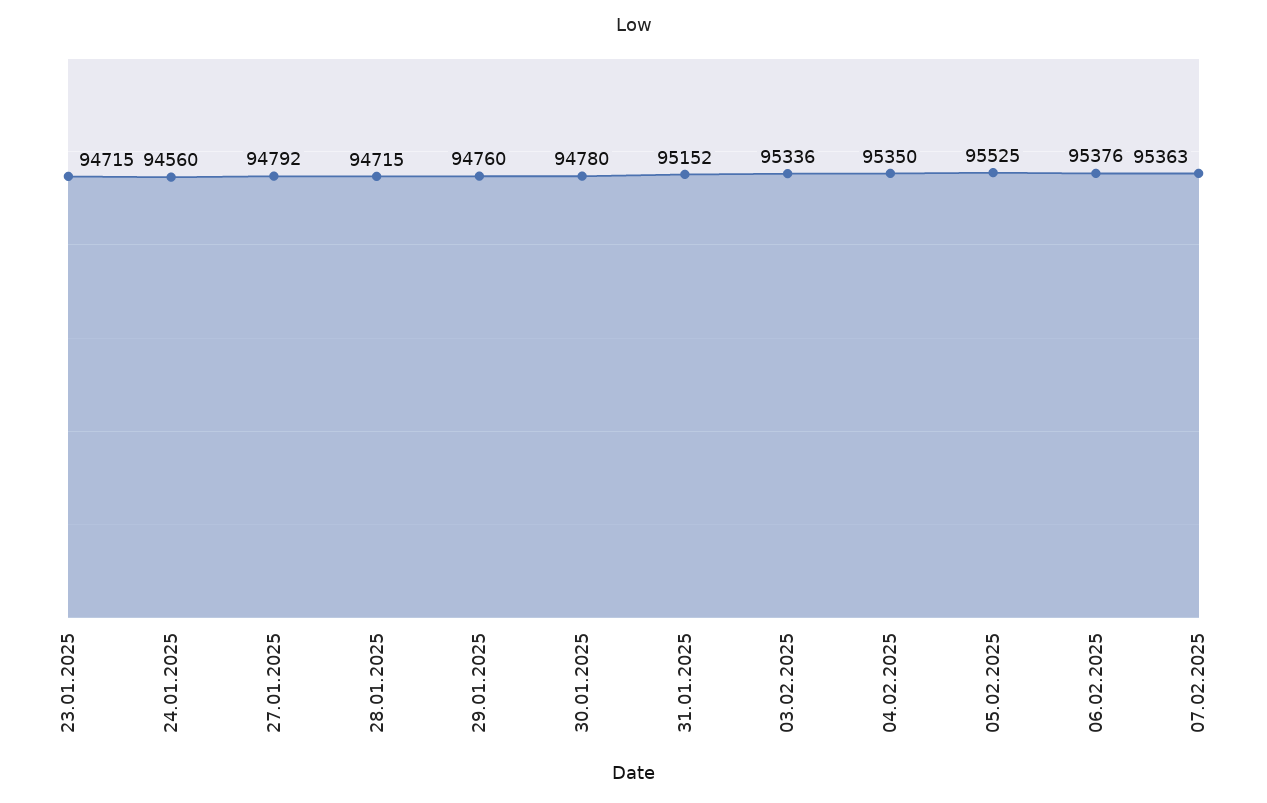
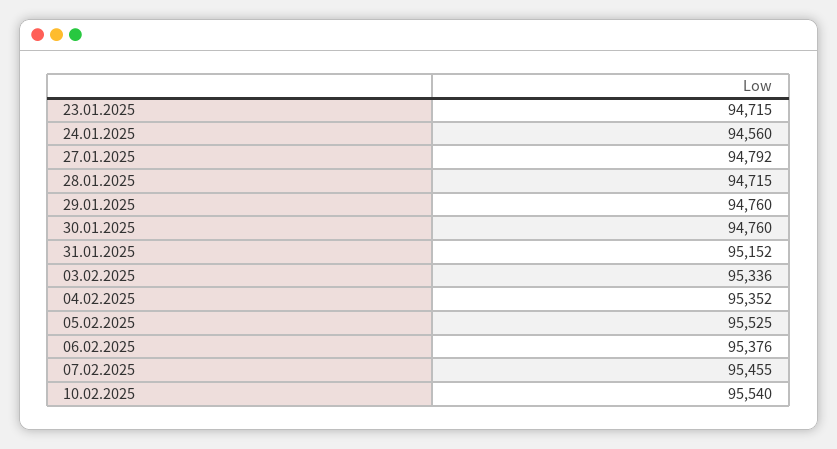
30.01.2025: 94780 -> 94760
04.02.2025: 95350 -> 95352
07.02.2025: 95363 -> 95455
10.02.2025: none -> 95540

